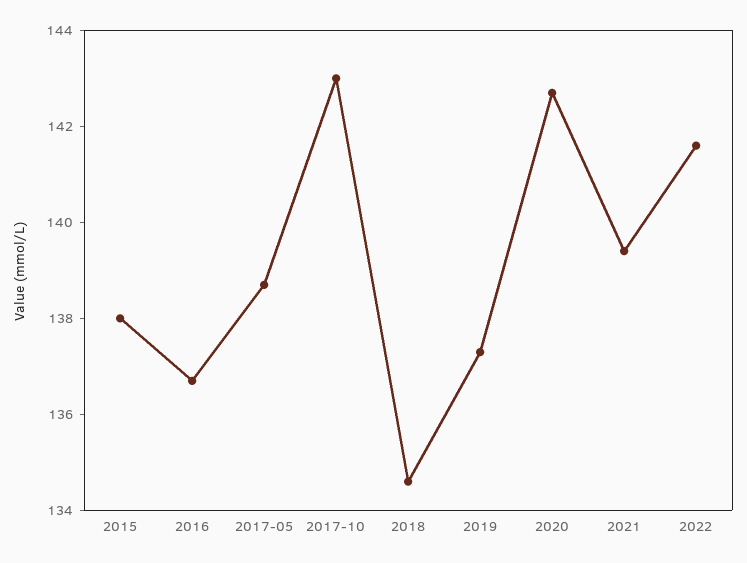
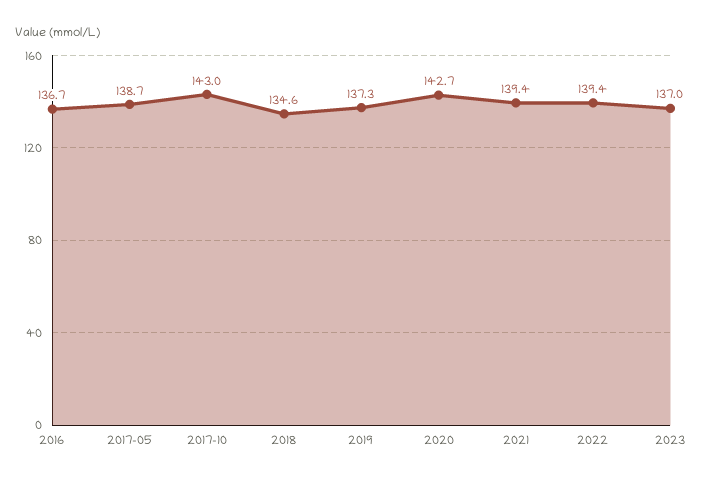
2015: 138 -> none
2022: 141.5 -> 139.4
2023: none -> 137

